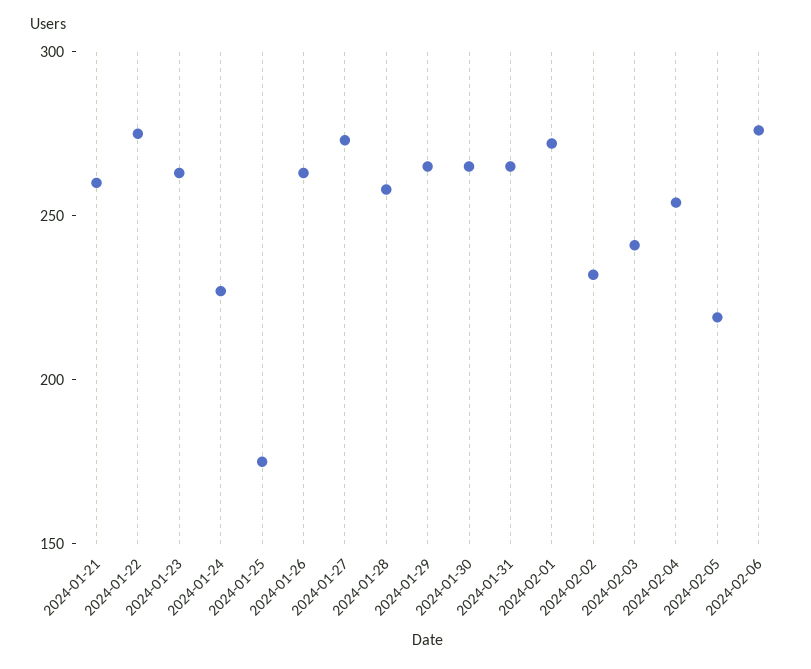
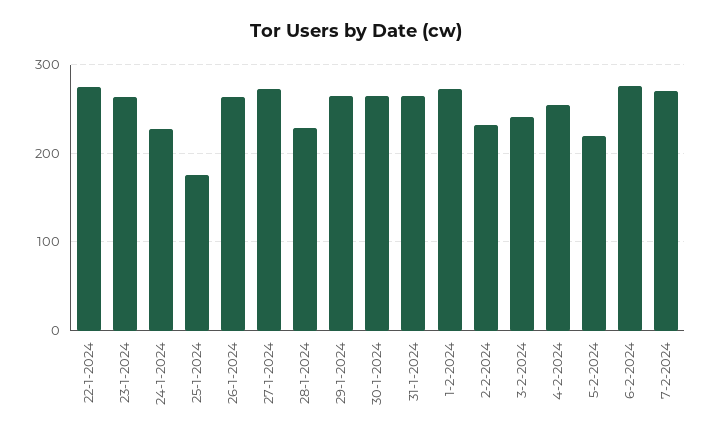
2024-01-21: 260 -> none
2024-01-28: 260 -> 230
7-2-2024: none -> 270

